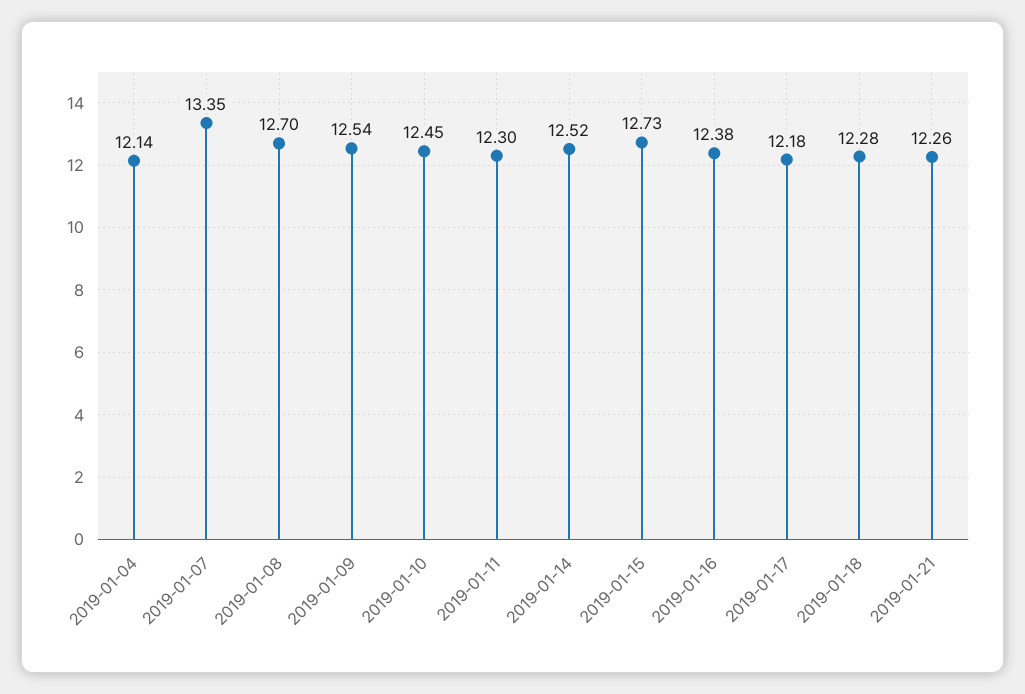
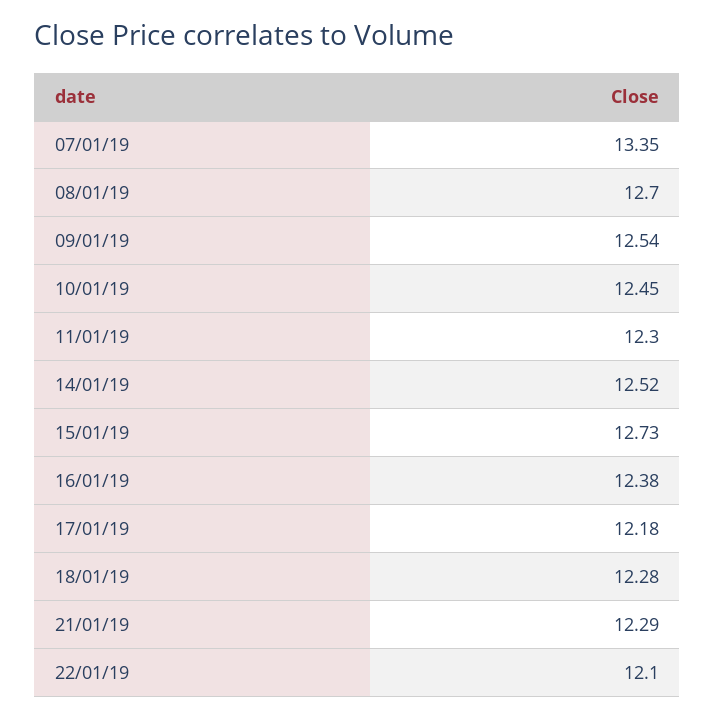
2019-01-04: 12.14 -> none
2019-01-21: 12.26 -> 12.29
22/01/19: none -> 12.1

